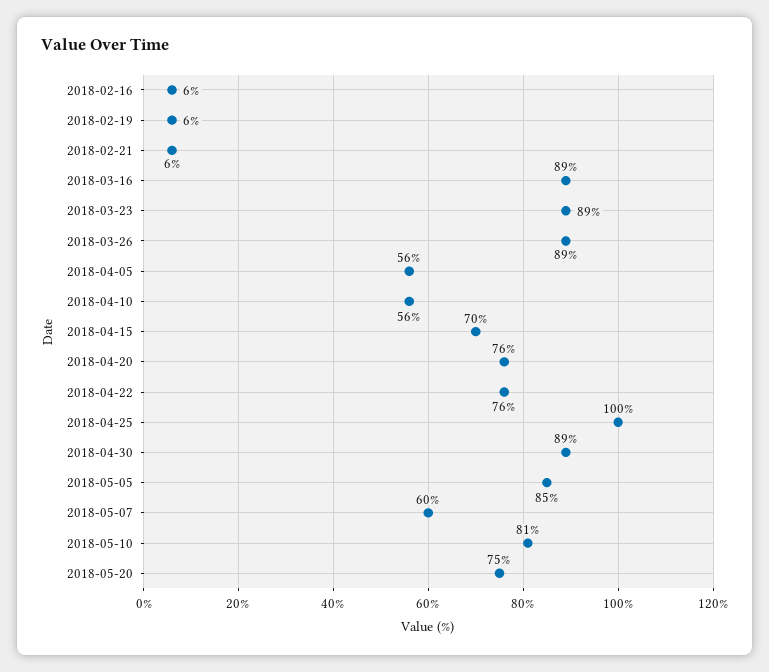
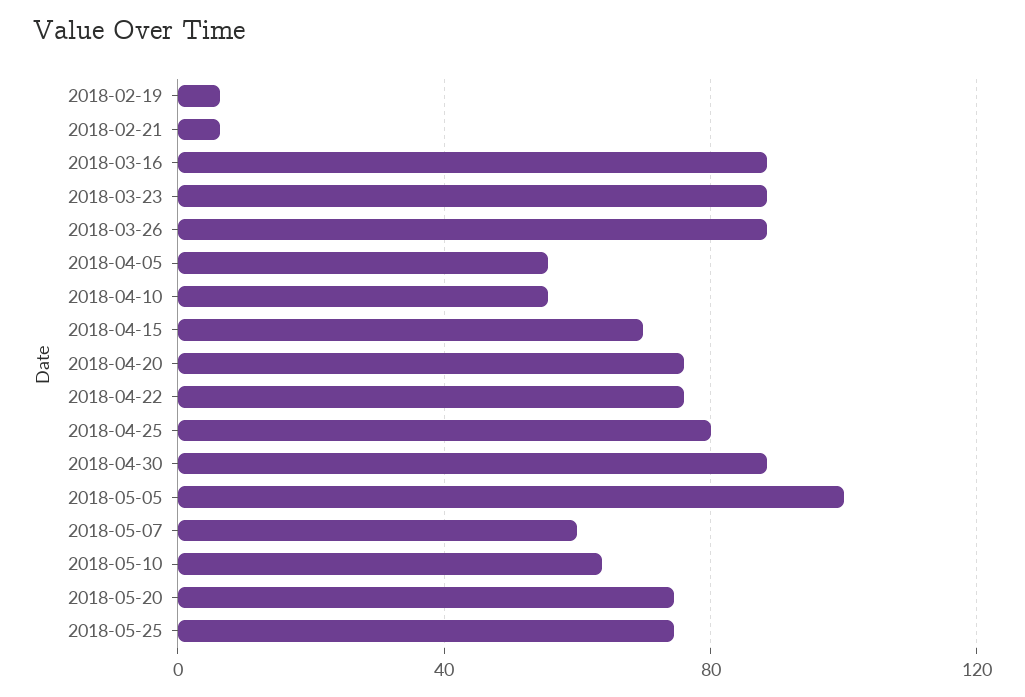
2018-02-16: 6 -> none
2018-04-25: 100 -> 80
2018-05-05: 85 -> 100
2018-05-10: 81 -> 65
2018-05-25: none -> 75

